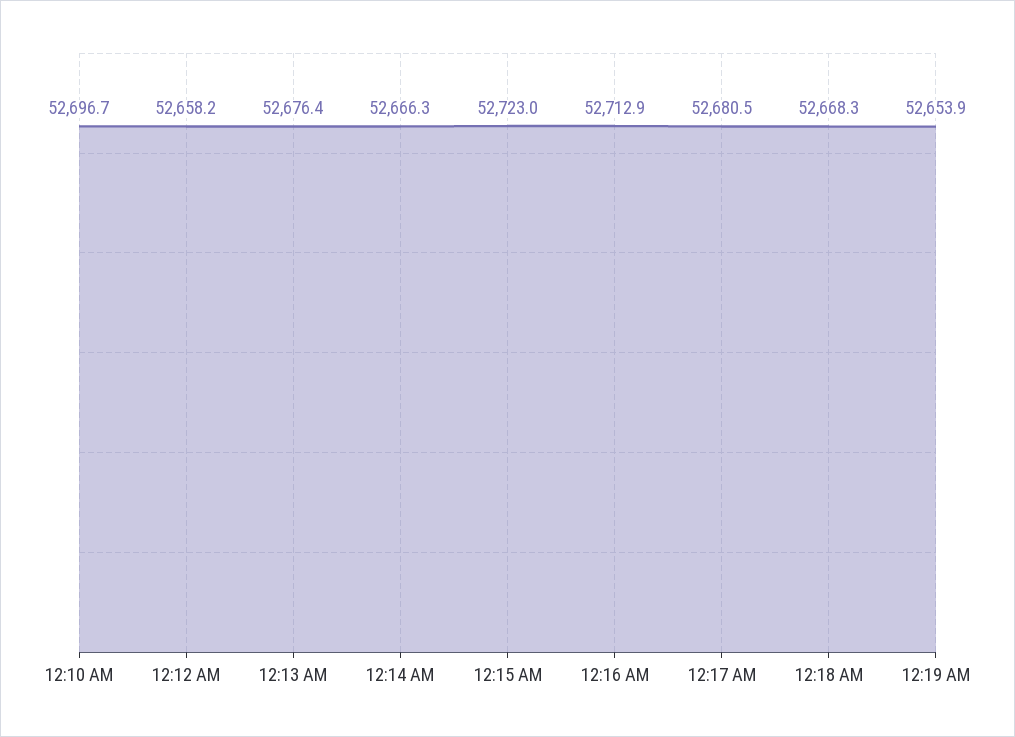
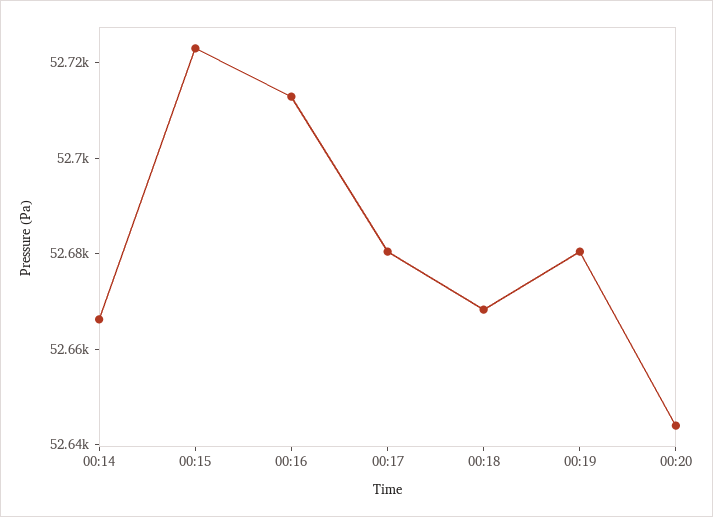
12:10 AM: 52696.7 -> none
12:12 AM: 52658.2 -> none
12:13 AM: 52676.4 -> none
12:19 AM: 52653.9 -> 52680
00:20: none -> 52645

